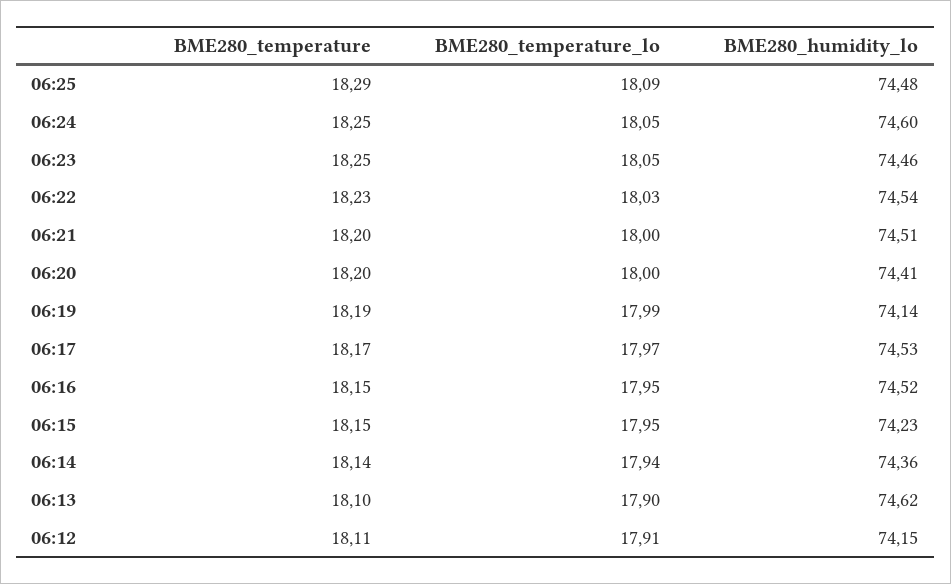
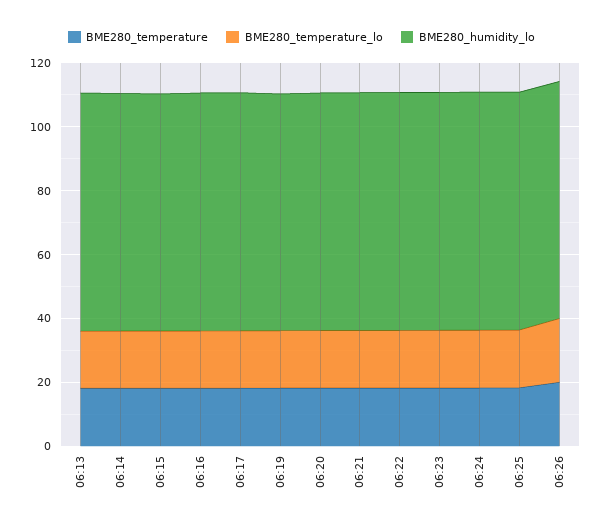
BME280_temperature, 06:12: 18.11 -> none
BME280_temperature_lo, 06:12: 17.91 -> none
BME280_humidity_lo, 06:12: 74.15 -> none
BME280_temperature, 06:26: none -> 20
BME280_temperature_lo, 06:26: none -> 20
BME280_humidity_lo, 06:26: none -> 75

